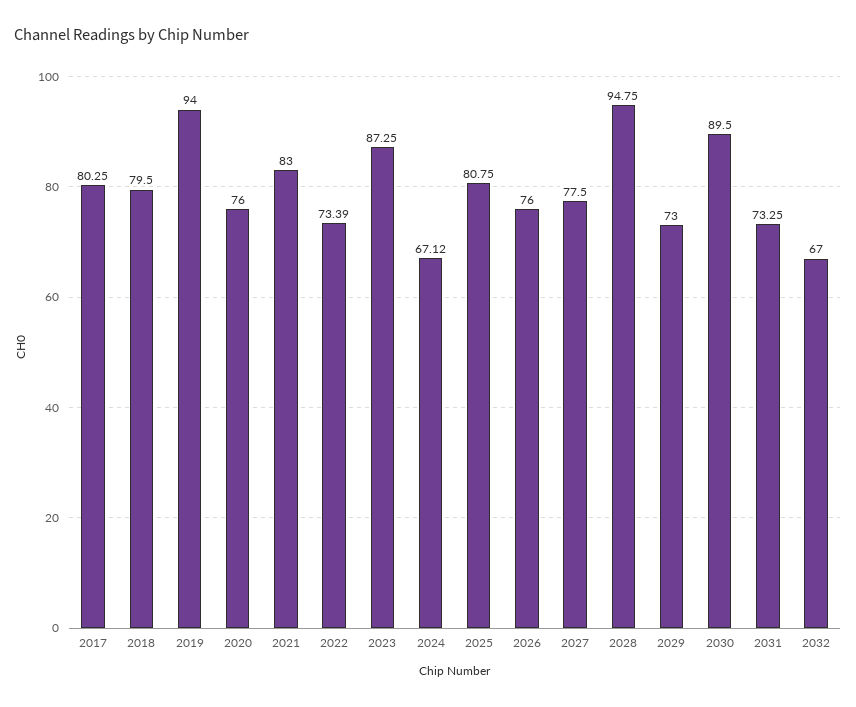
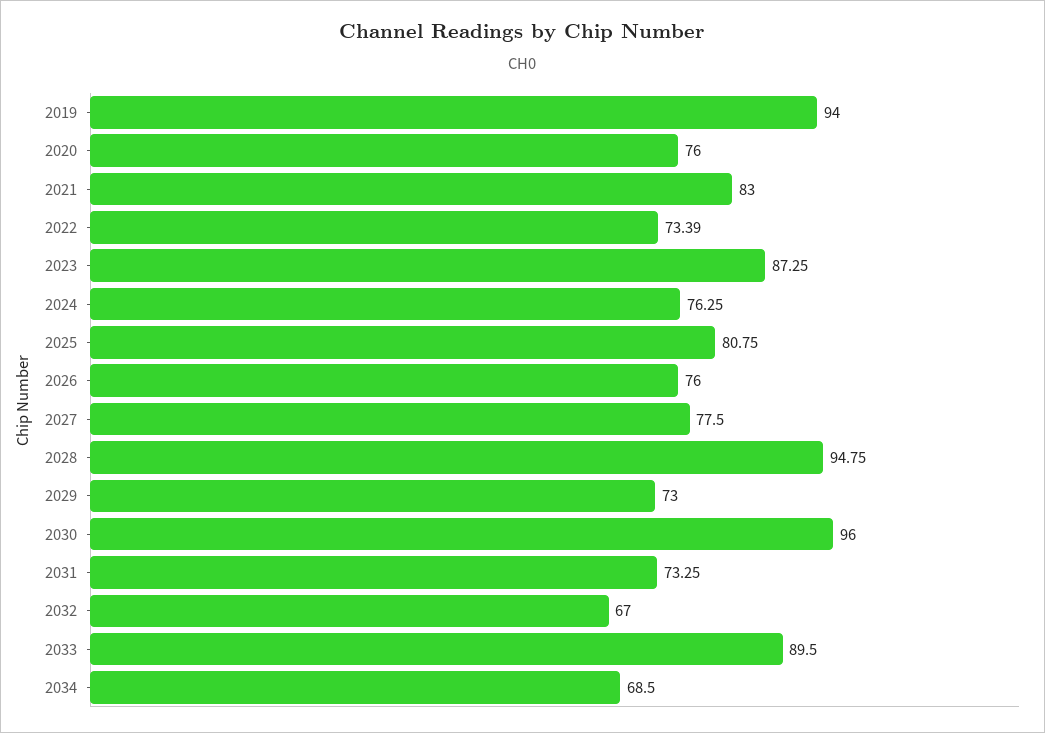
2017: 80.25 -> none
2018: 79.5 -> none
2024: 67.12 -> 76.25
2030: 89.5 -> 96
2033: none -> 89.5
2034: none -> 68.5

